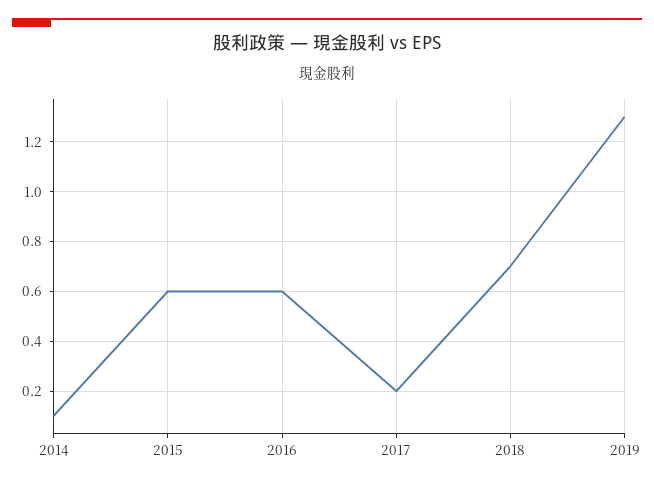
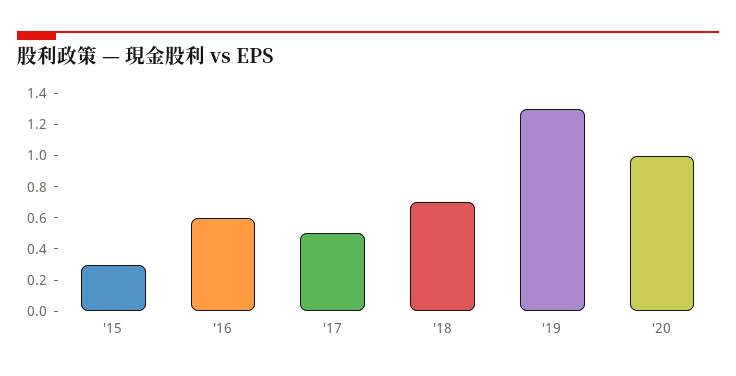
2014: 0.1 -> none
2015: 0.6 -> 0.3
2017: 0.2 -> 0.5
'20: none -> 1

